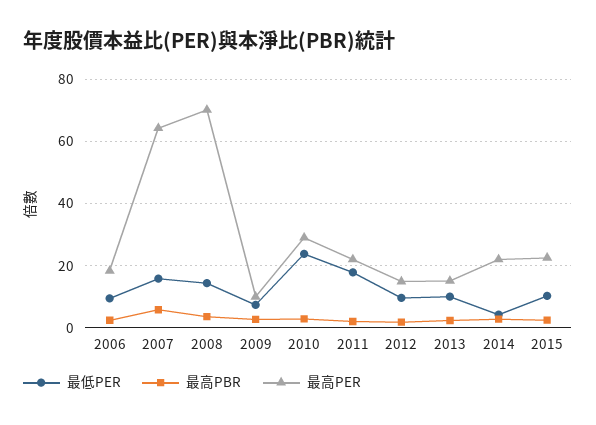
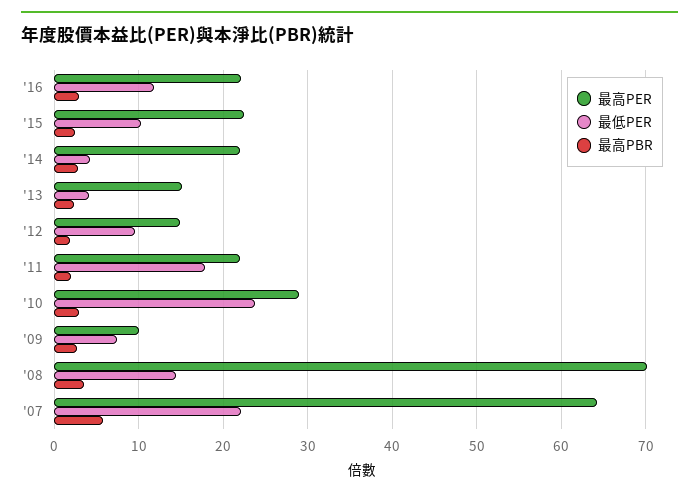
最低PER, 2006: 10 -> none
最高PBR, 2006: 2 -> none
最高PER, 2006: 18 -> none
最低PER, 2007: 16 -> 22
最低PER, 2013: 10 -> 4
最高PER, '16: none -> 22
最低PER, '16: none -> 12
最高PBR, '16: none -> 3

